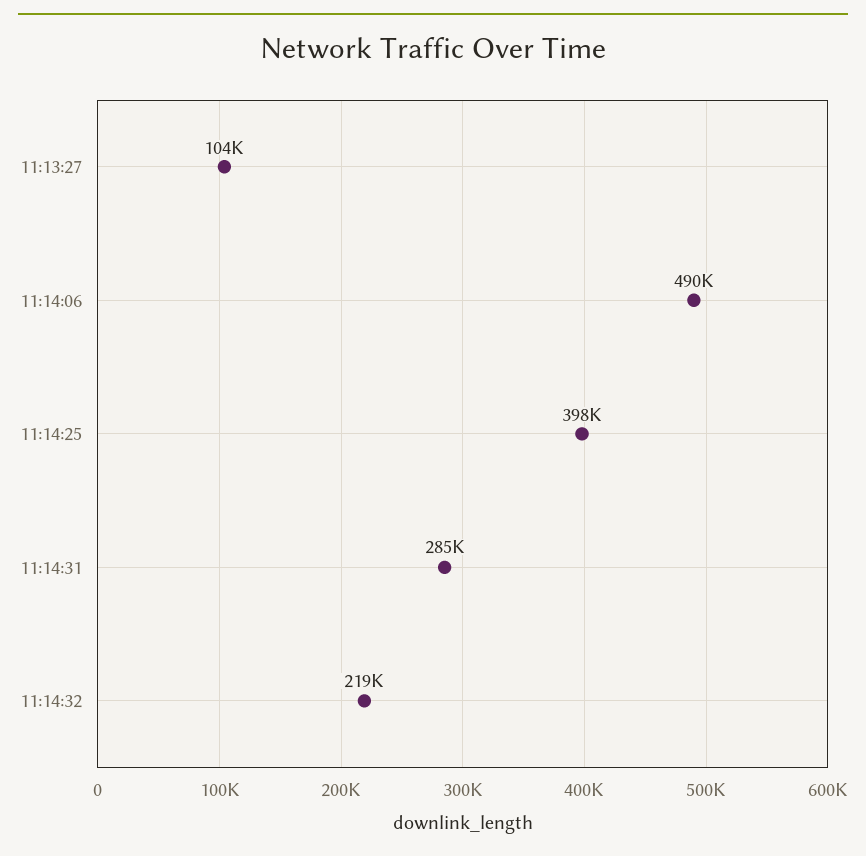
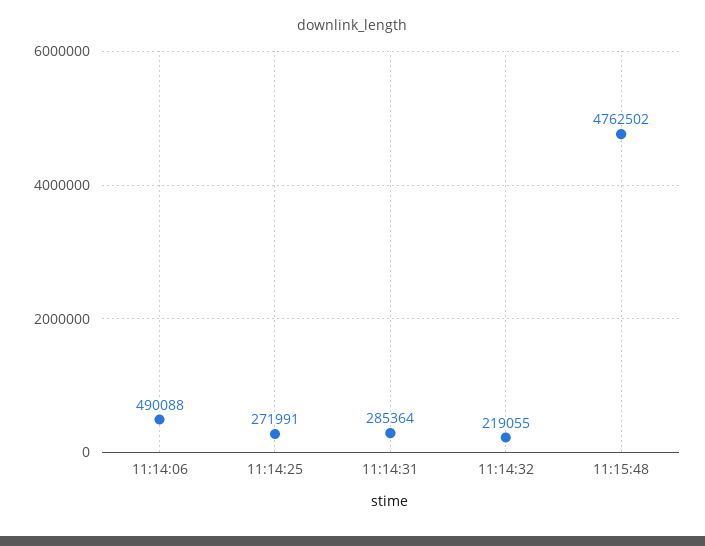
11:13:27: 104000 -> none
11:14:25: 398000 -> 271991
11:15:48: none -> 4762502

